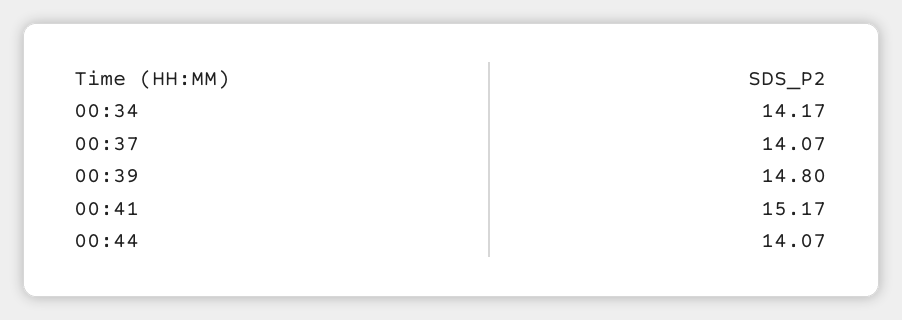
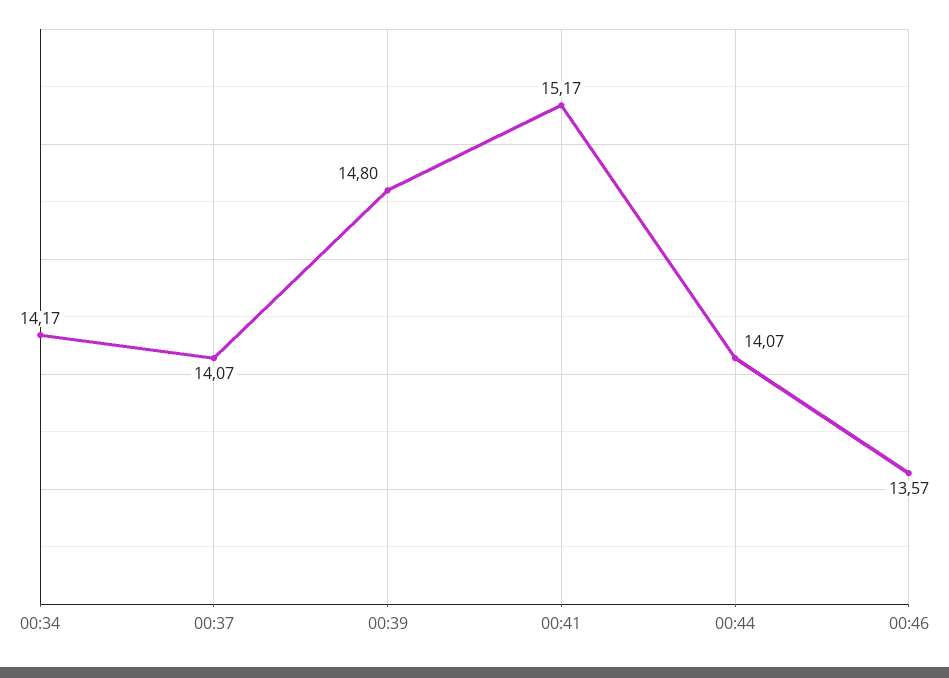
00:46: none -> 13.57

